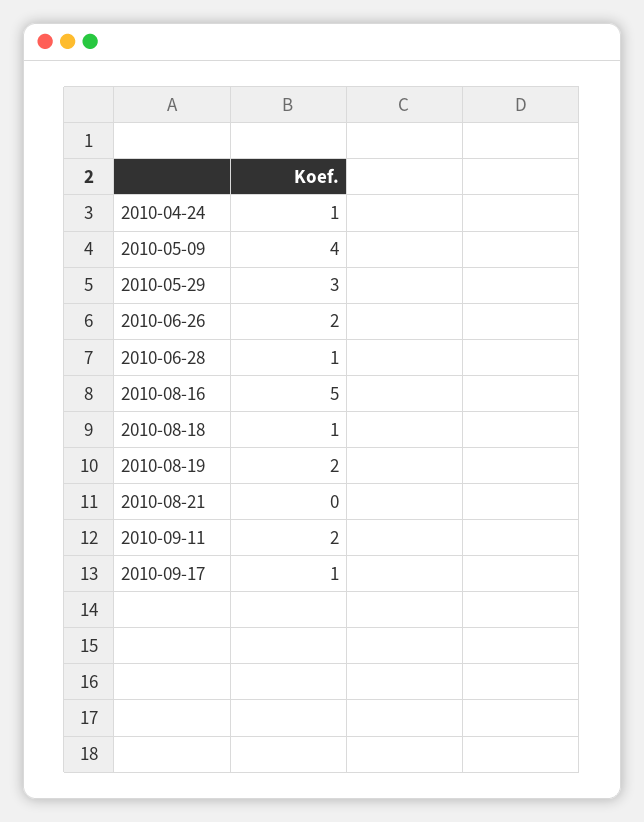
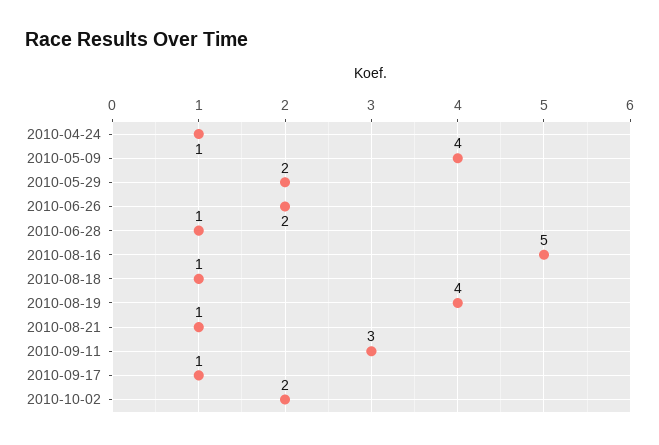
2010-05-29: 3 -> 2
2010-08-19: 2 -> 4
2010-08-21: 0 -> 1
2010-09-11: 2 -> 3
2010-10-02: none -> 2

